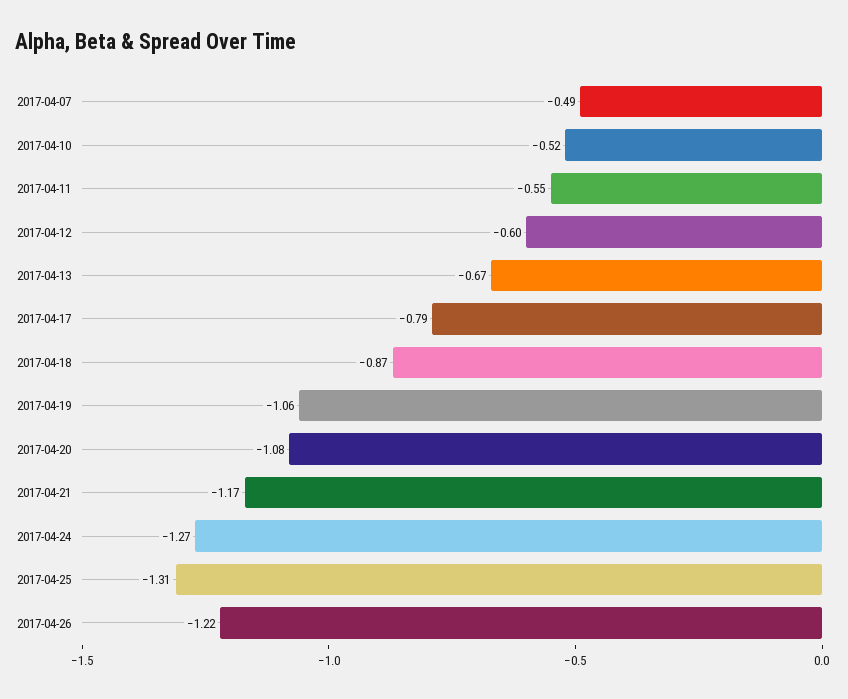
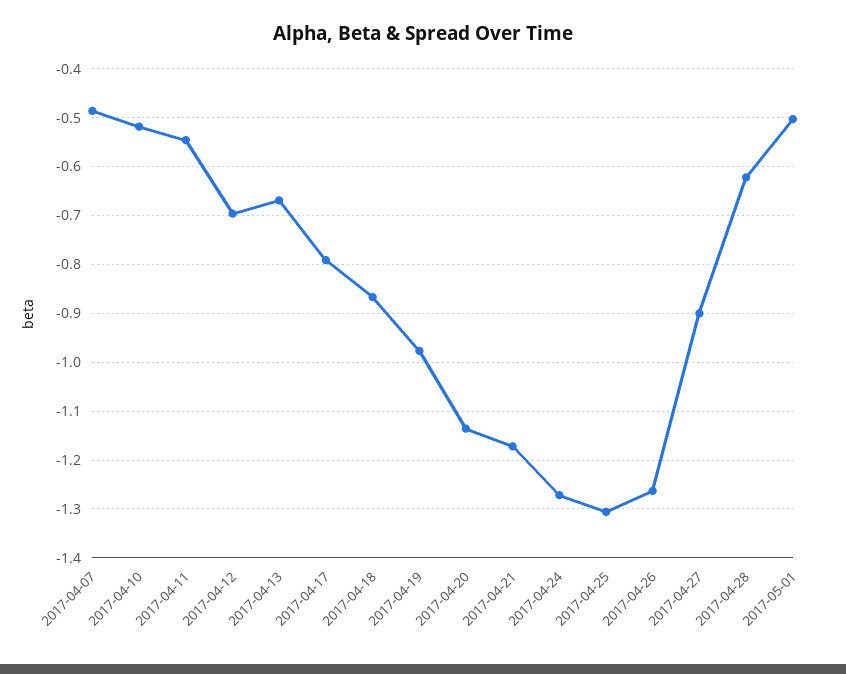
2017-04-12: -0.6 -> -0.7
2017-04-19: -1.06 -> -0.98
2017-04-20: -1.08 -> -1.14
2017-04-26: -1.22 -> -1.26
2017-04-27: none -> -0.9
2017-04-28: none -> -0.62
2017-05-01: none -> -0.5

